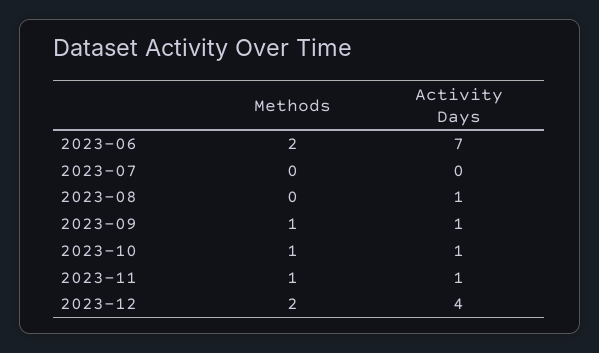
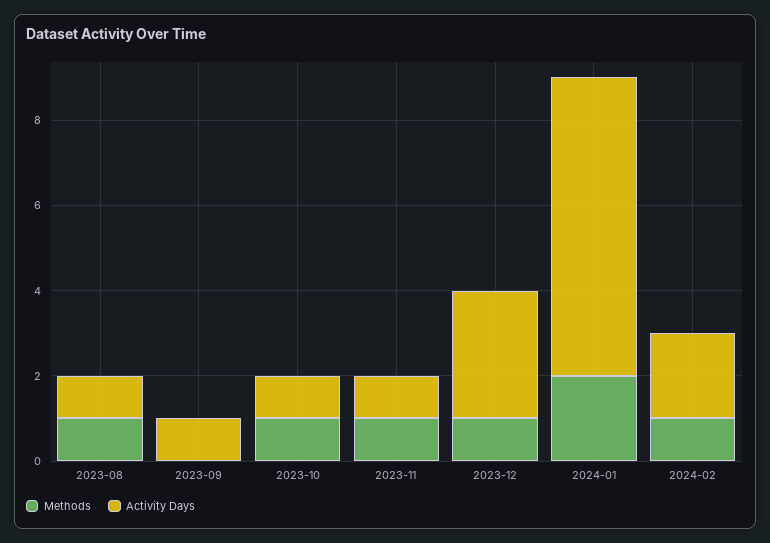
Methods, 2023-06: 2 -> none
Activity Days, 2023-06: 7 -> none
Methods, 2023-07: 0 -> none
Activity Days, 2023-07: 0 -> none
Methods, 2023-08: 0 -> 1
Methods, 2023-09: 1 -> 0
Methods, 2023-12: 2 -> 1
Activity Days, 2023-12: 4 -> 3
Methods, 2024-01: none -> 2
Activity Days, 2024-01: none -> 7
Methods, 2024-02: none -> 1
Activity Days, 2024-02: none -> 2

